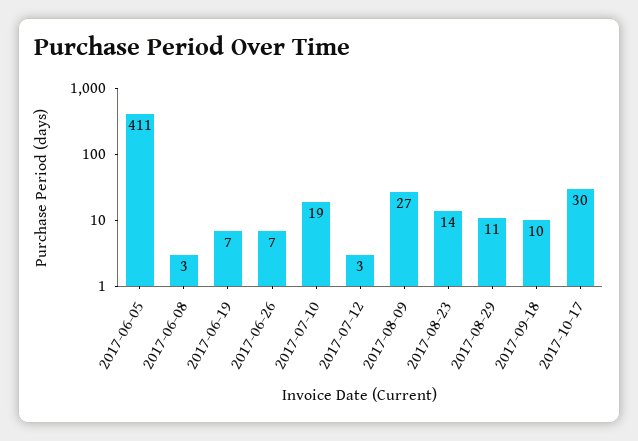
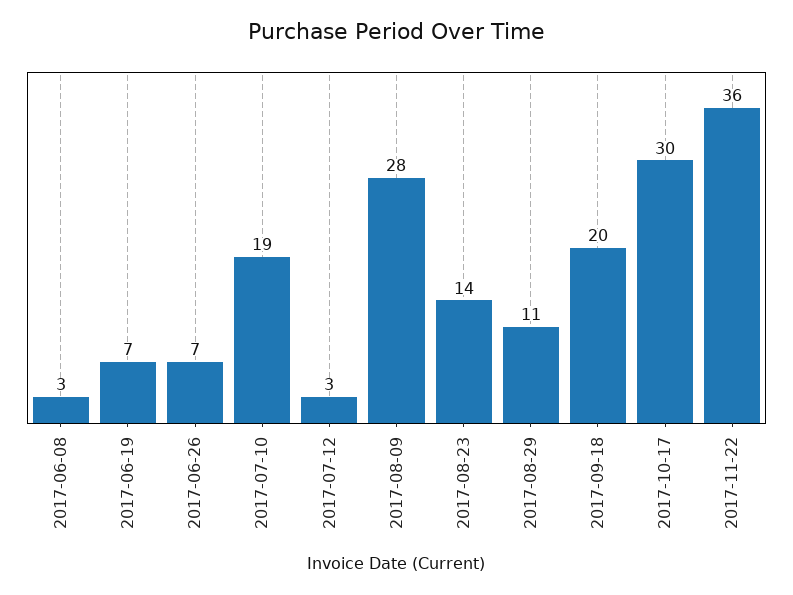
2017-06-05: 411 -> none
2017-08-09: 27 -> 28
2017-09-18: 10 -> 20
2017-11-22: none -> 36

